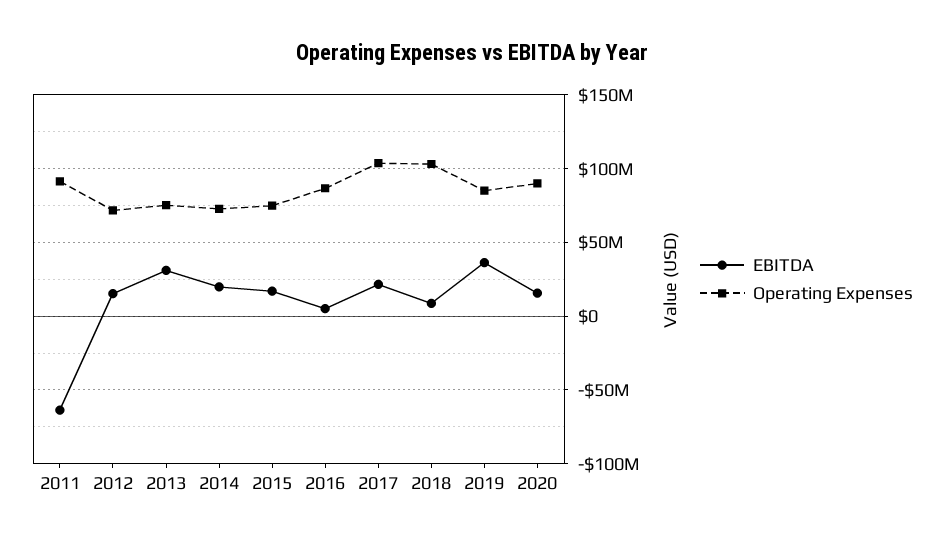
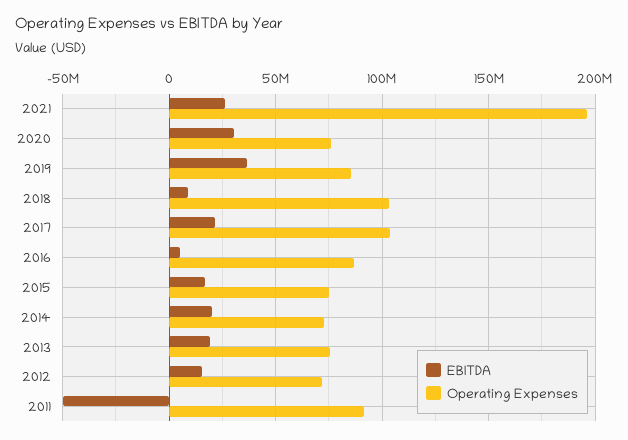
EBITDA, 2011: -65000000 -> -50000000
EBITDA, 2013: 30000000 -> 20000000
EBITDA, 2020: 15000000 -> 30000000
Operating Expenses, 2020: 90000000 -> 75000000
EBITDA, 2021: none -> 25000000
Operating Expenses, 2021: none -> 195000000

